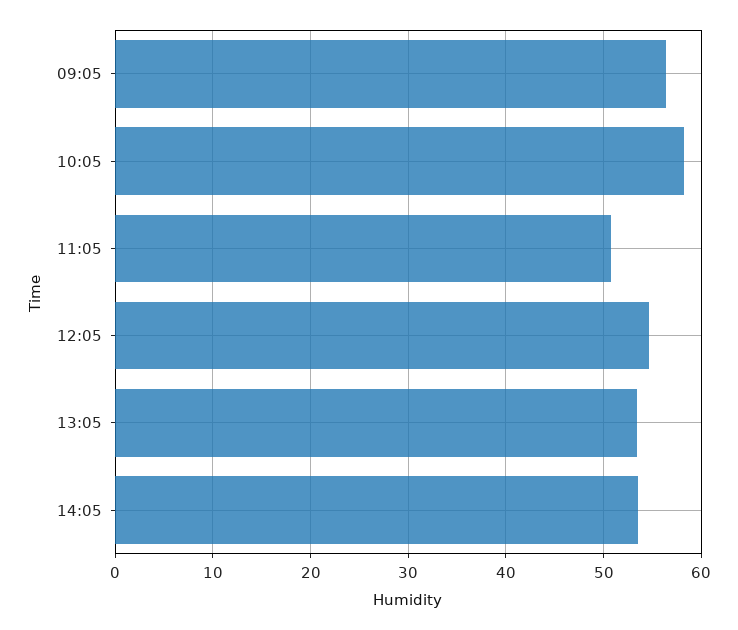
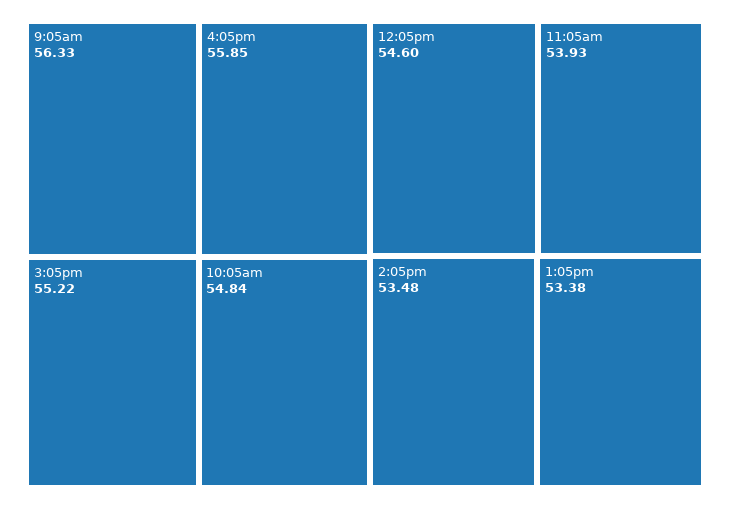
10:05: 58 -> 54.84
11:05: 51 -> 53.93
4:05pm: none -> 55.85
3:05pm: none -> 55.22

